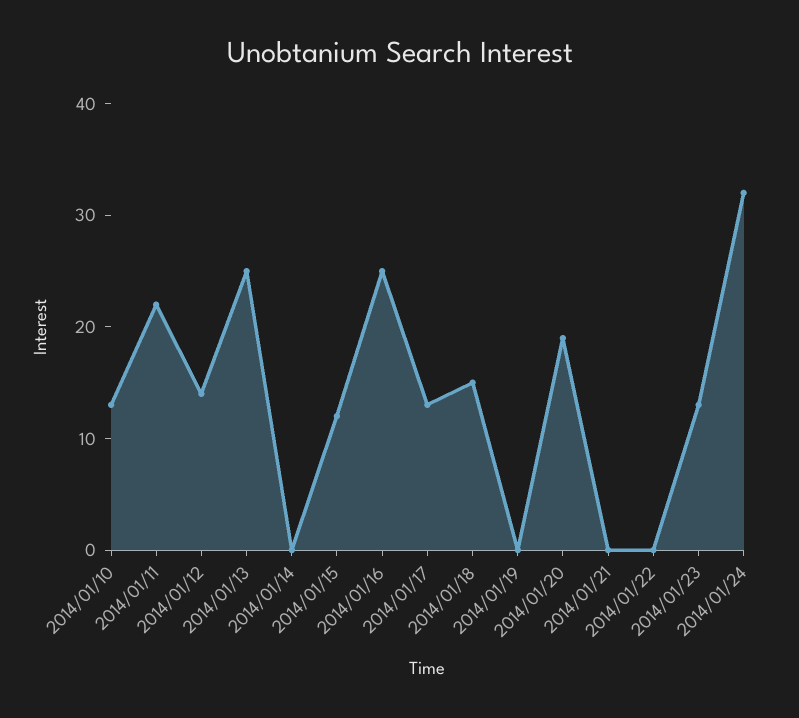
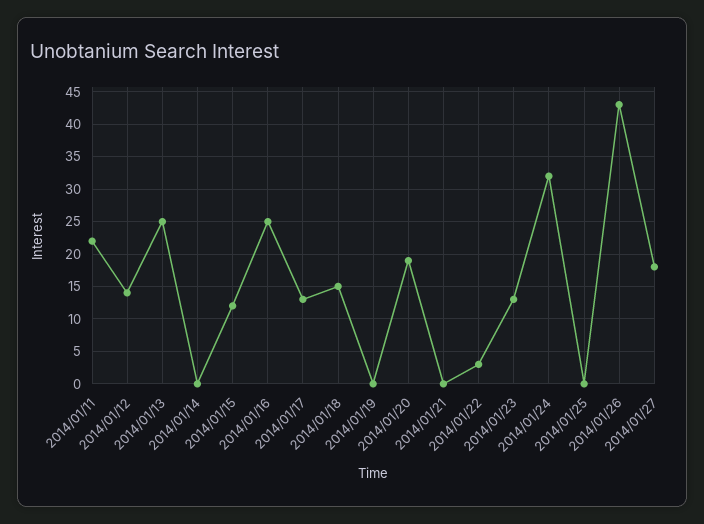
2014/01/10: 13 -> none
2014/01/22: 0 -> 3
2014/01/25: none -> 0
2014/01/26: none -> 43
2014/01/27: none -> 18

